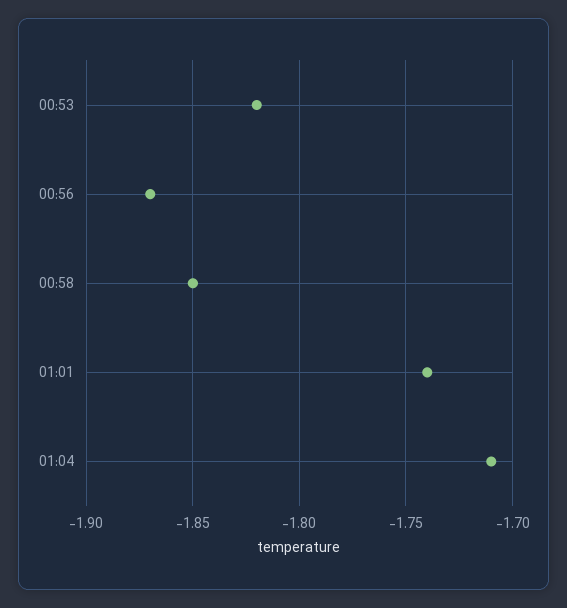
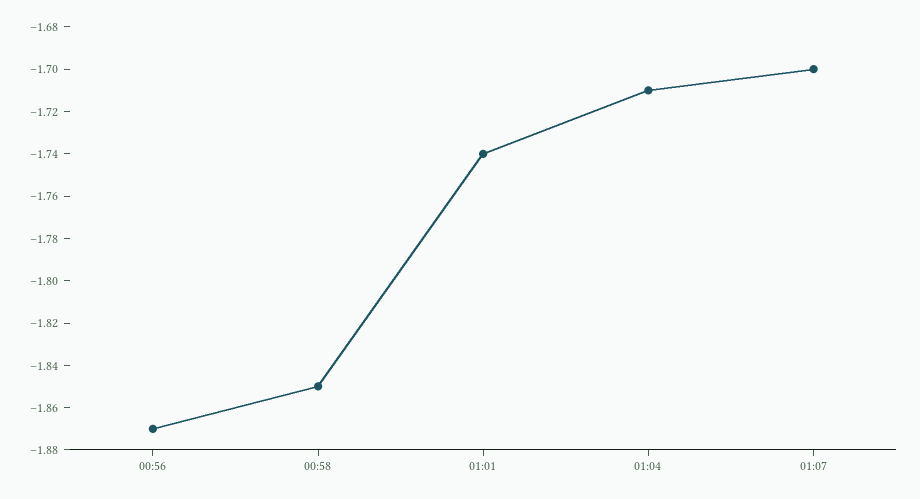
00:53: -1.82 -> none
01:07: none -> -1.7

